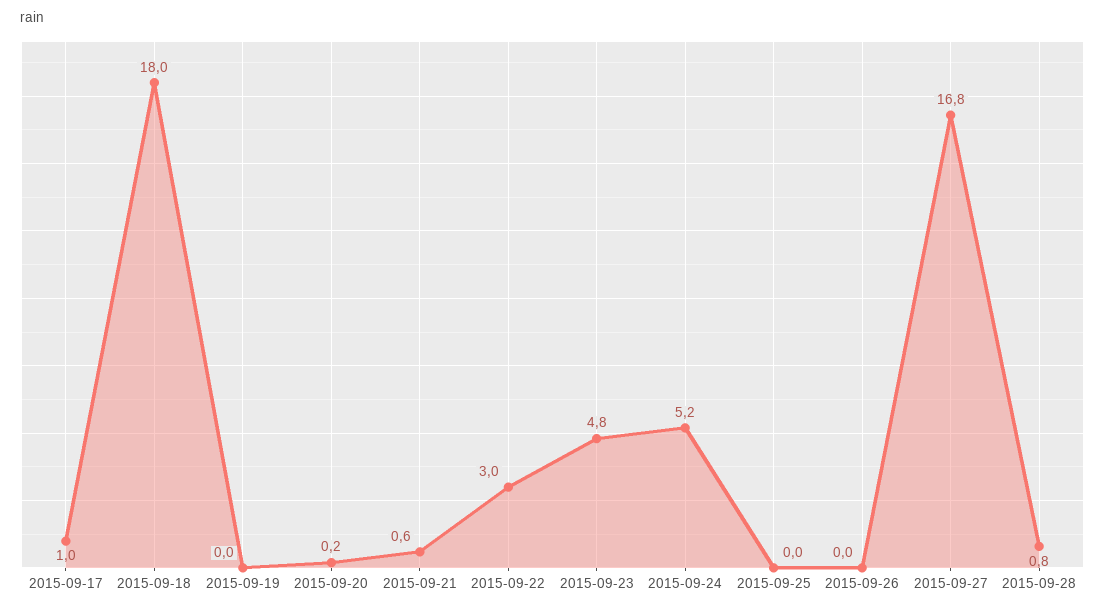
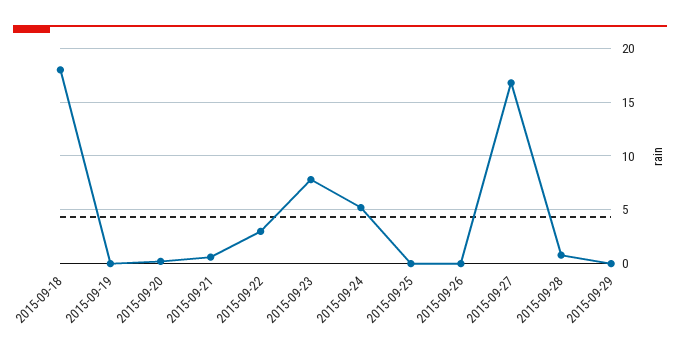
2015-09-17: 1 -> none
2015-09-23: 4.8 -> 8
2015-09-29: none -> 0

